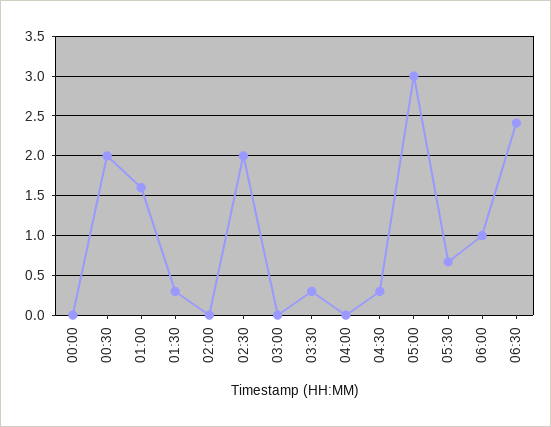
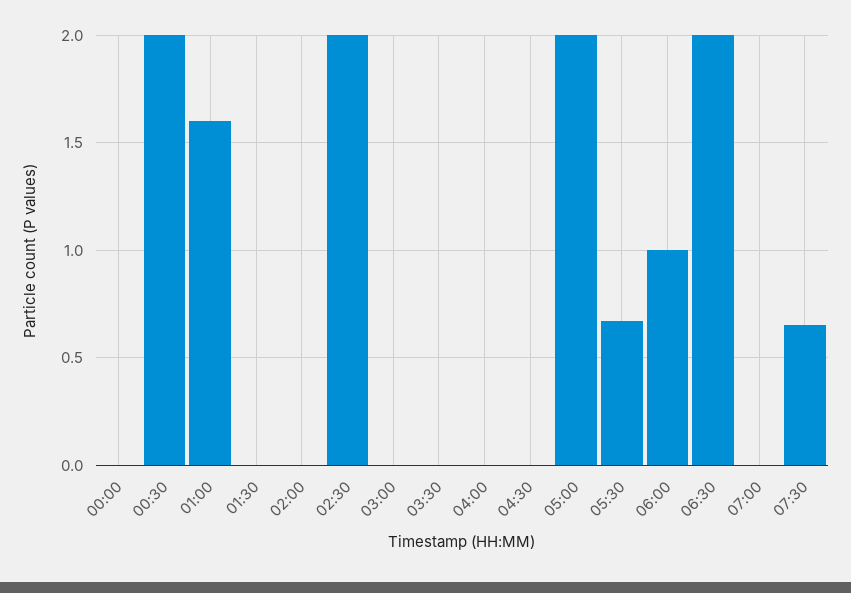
01:30: 0.3 -> 0
03:30: 0.3 -> 0
04:30: 0.3 -> 0
05:00: 3 -> 2
06:30: 2.4 -> 2
07:00: none -> 0
07:30: none -> 0.65

